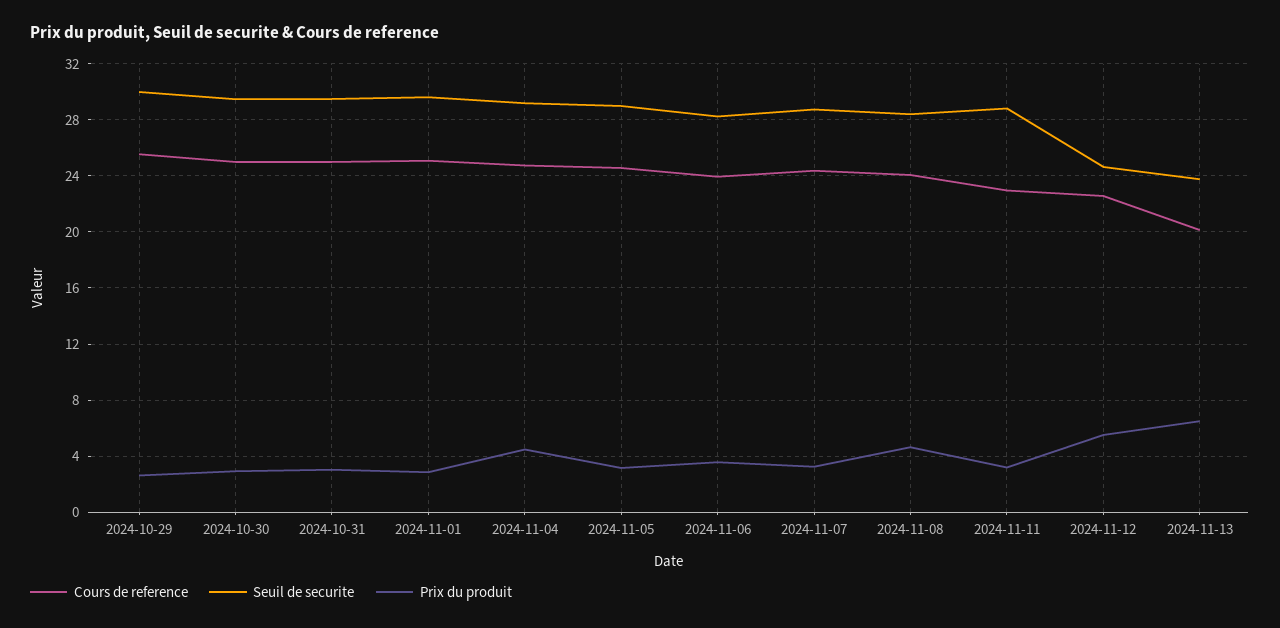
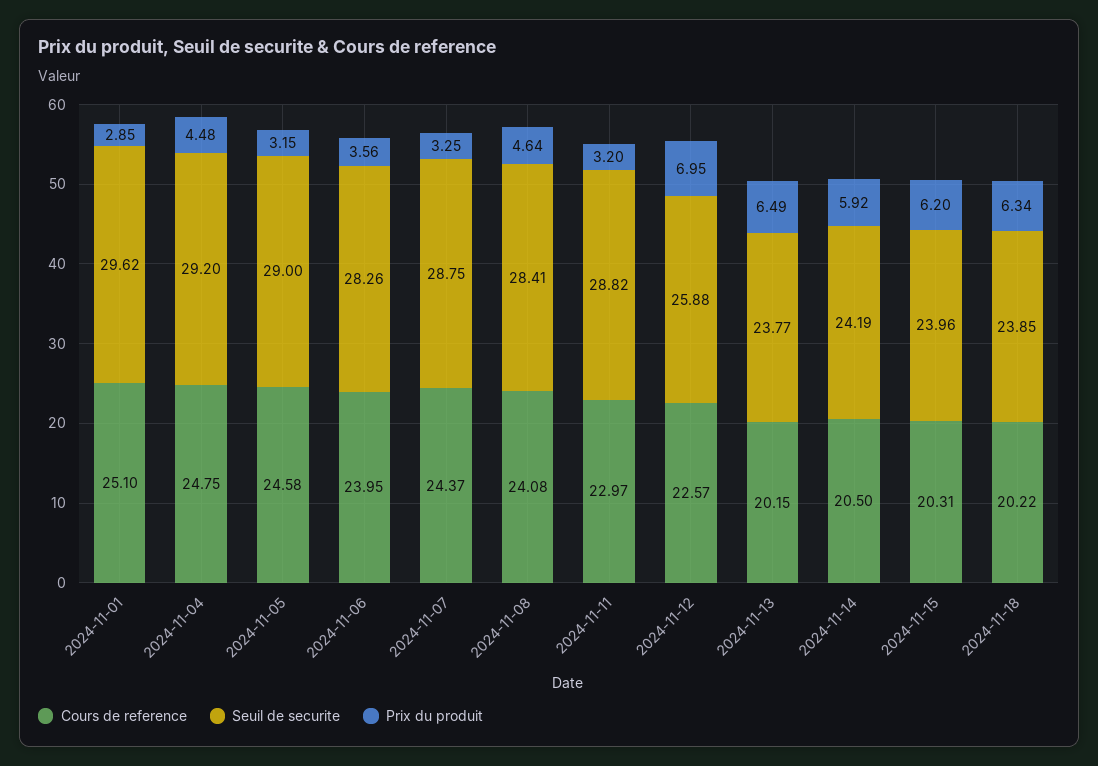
Cours de reference, 2024-10-29: 25.5 -> none
Seuil de securite, 2024-10-29: 30 -> none
Prix du produit, 2024-10-29: 2.5 -> none
Cours de reference, 2024-10-30: 25 -> none
Seuil de securite, 2024-10-30: 29.5 -> none
Prix du produit, 2024-10-30: 3 -> none
Cours de reference, 2024-10-31: 25 -> none
Seuil de securite, 2024-10-31: 29.5 -> none
Prix du produit, 2024-10-31: 3 -> none
Seuil de securite, 2024-11-12: 24.5 -> 25.88
Prix du produit, 2024-11-12: 5.5 -> 6.95
Cours de reference, 2024-11-14: none -> 20.5
Seuil de securite, 2024-11-14: none -> 24.19
Prix du produit, 2024-11-14: none -> 5.92
Cours de reference, 2024-11-15: none -> 20.31
Seuil de securite, 2024-11-15: none -> 23.96
Prix du produit, 2024-11-15: none -> 6.2
Cours de reference, 2024-11-18: none -> 20.22
Seuil de securite, 2024-11-18: none -> 23.85
Prix du produit, 2024-11-18: none -> 6.34

